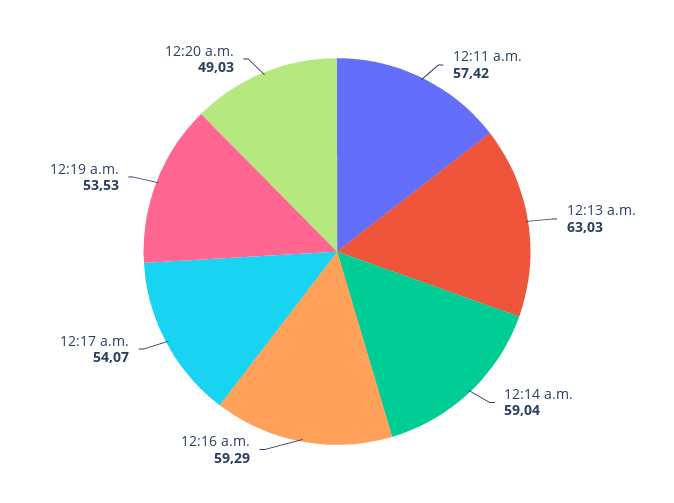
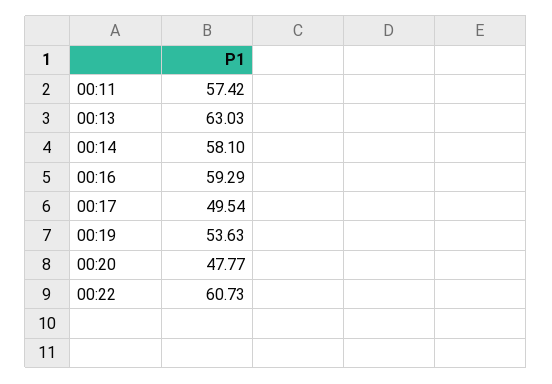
12:14 a.m.: 59.04 -> 58.1
12:17 a.m.: 54.07 -> 49.54
12:19 a.m.: 53.53 -> 53.63
12:20 a.m.: 49.03 -> 47.77
00:22: none -> 60.73

